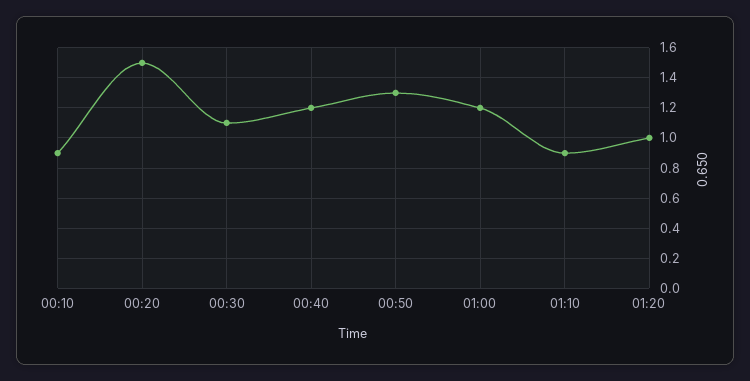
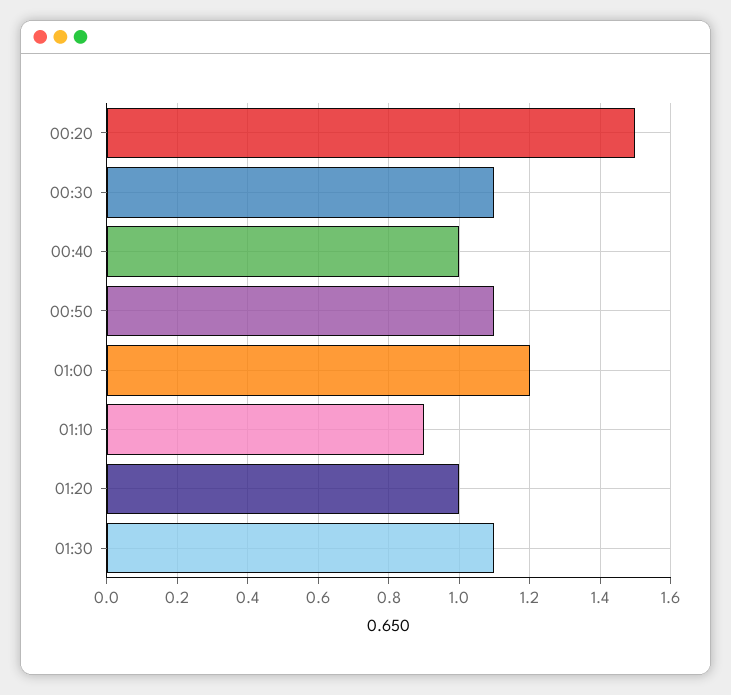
00:10: 0.9 -> none
00:40: 1.2 -> 1
00:50: 1.3 -> 1.1
01:30: none -> 1.1

